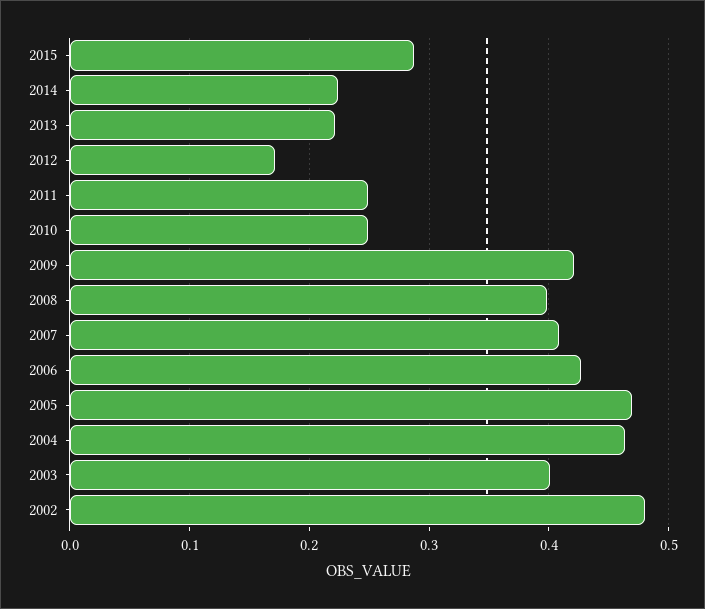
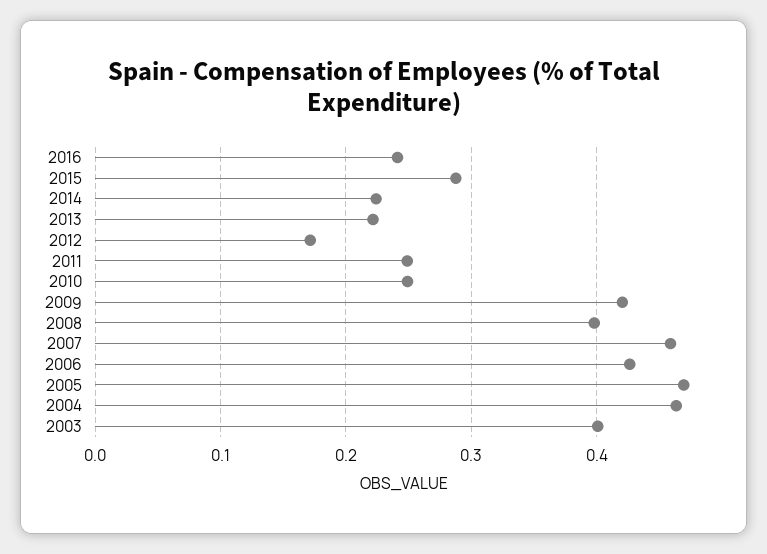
2007: 0.41 -> 0.46
2002: 0.48 -> none
2016: none -> 0.24

